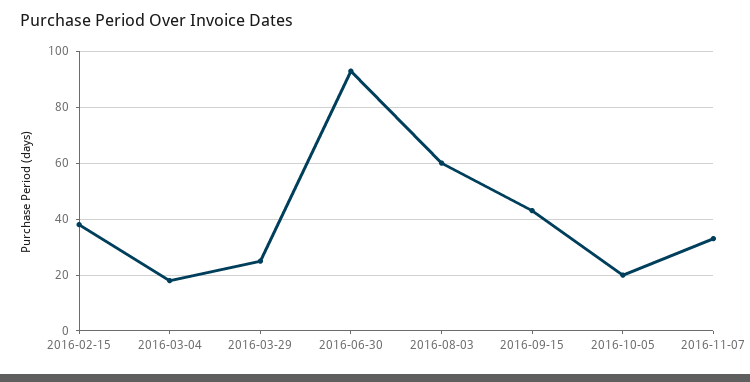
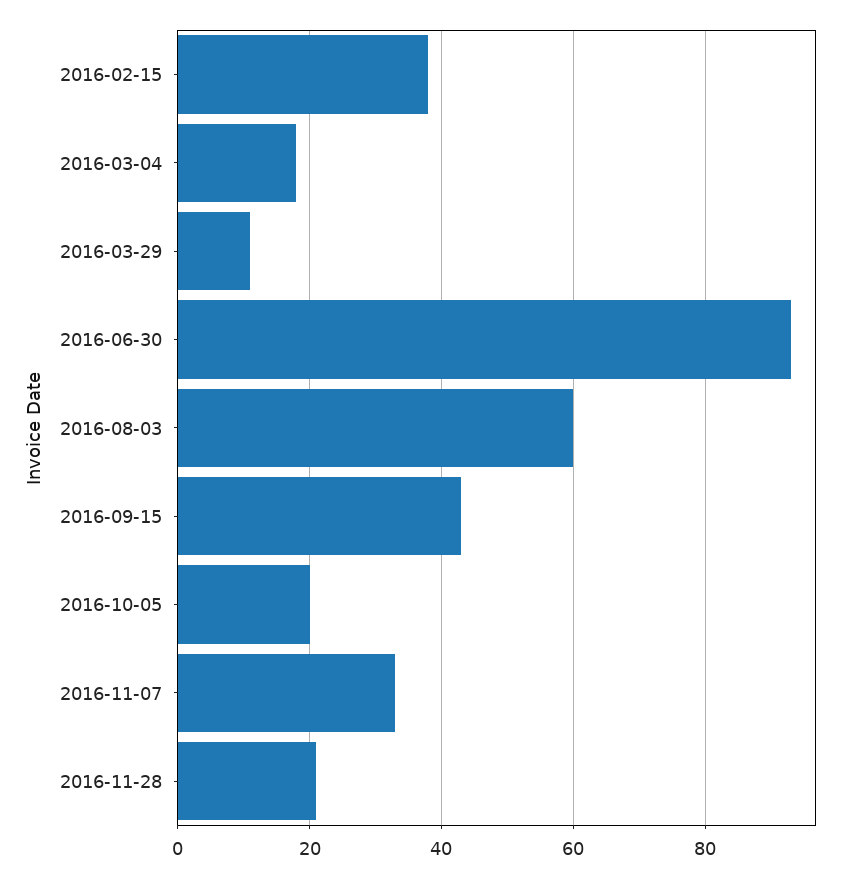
2016-03-29: 25 -> 10
2016-11-28: none -> 20

